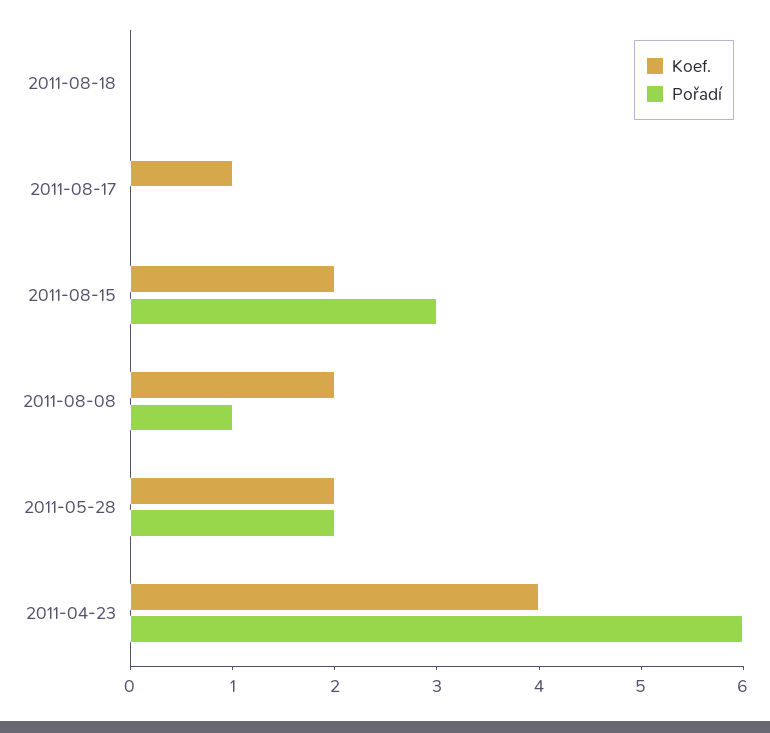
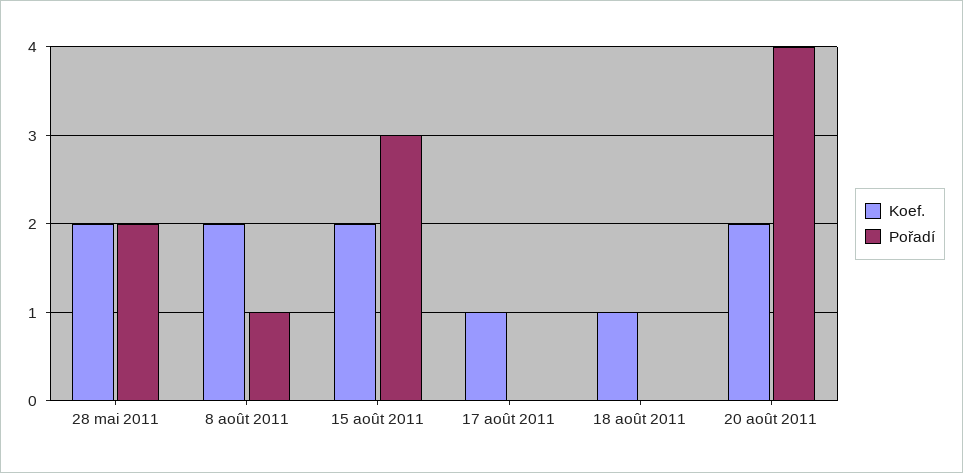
Koef., 2011-08-18: 0 -> 1
Koef., 2011-04-23: 4 -> none
Pořadí, 2011-04-23: 6 -> none
Koef., 20 août 2011: none -> 2
Pořadí, 20 août 2011: none -> 4

